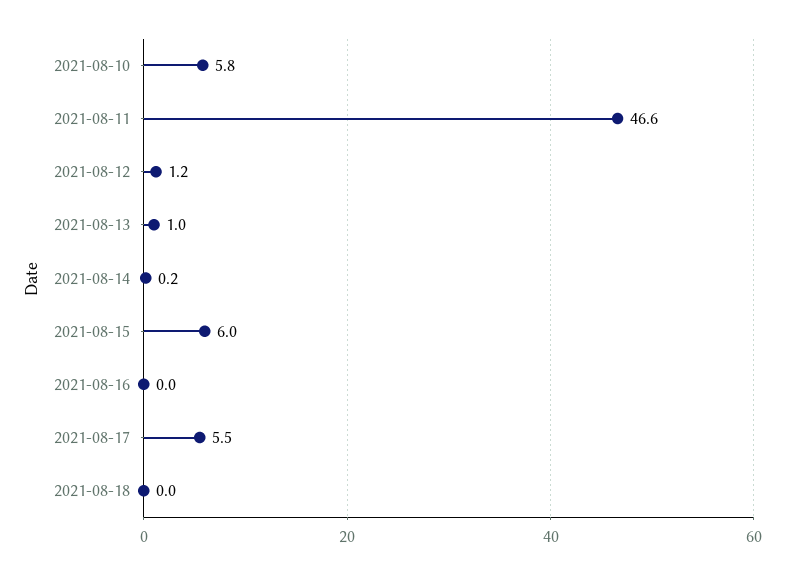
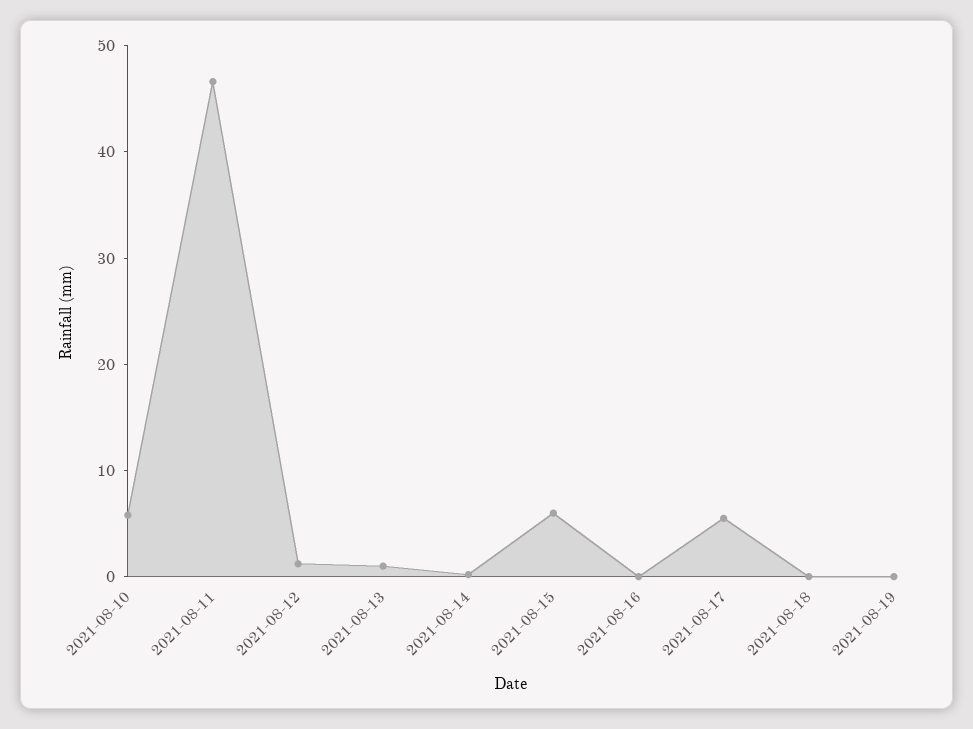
2021-08-19: none -> 0

